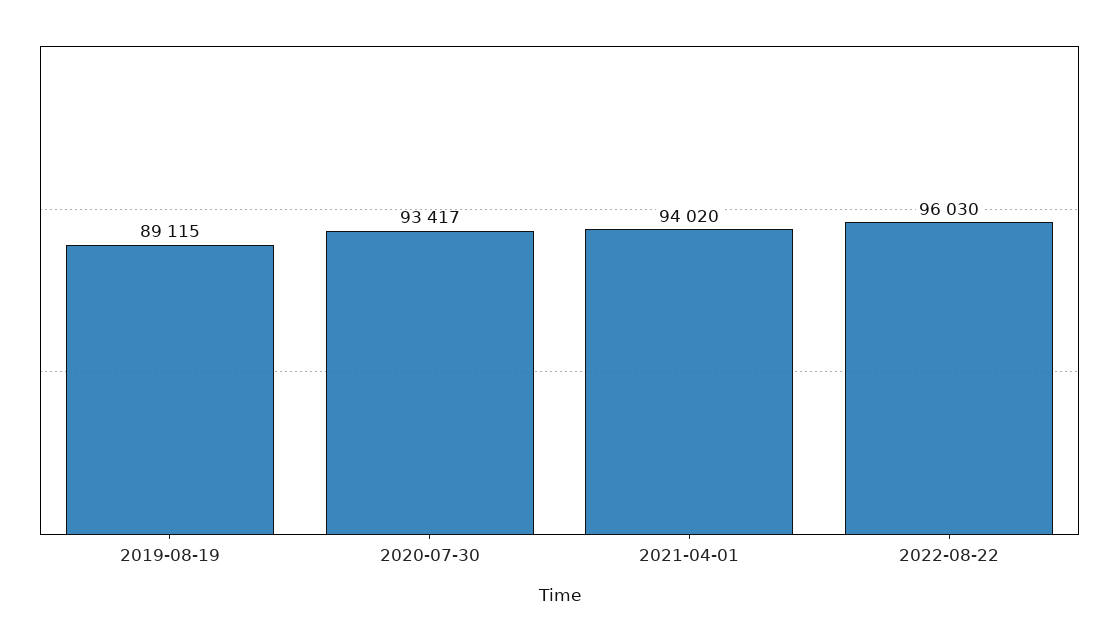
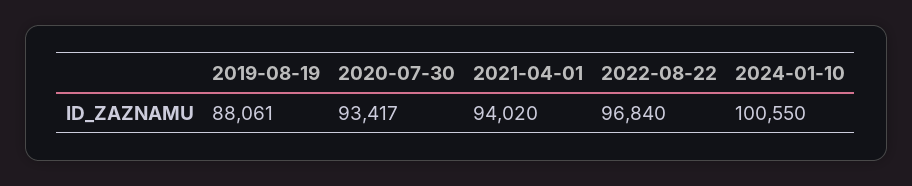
2019-08-19: 89115 -> 88061
2022-08-22: 96030 -> 96840
2024-01-10: none -> 100550

